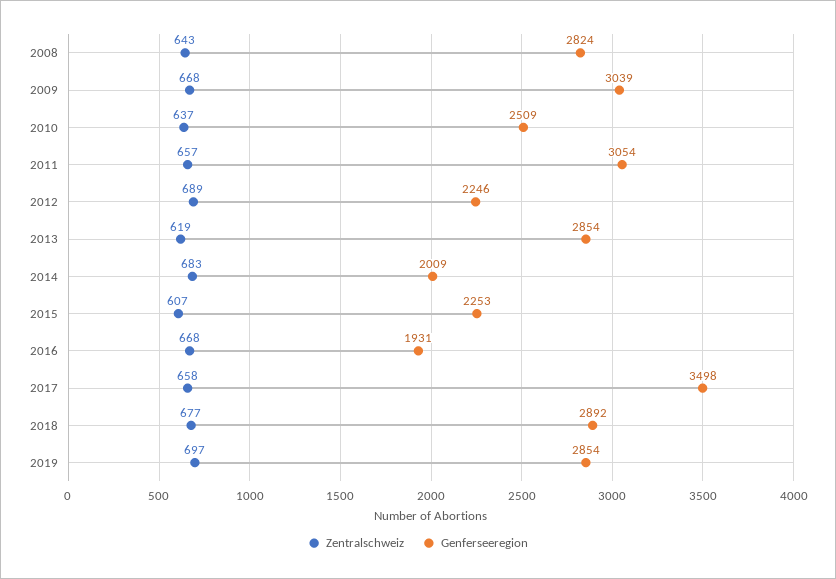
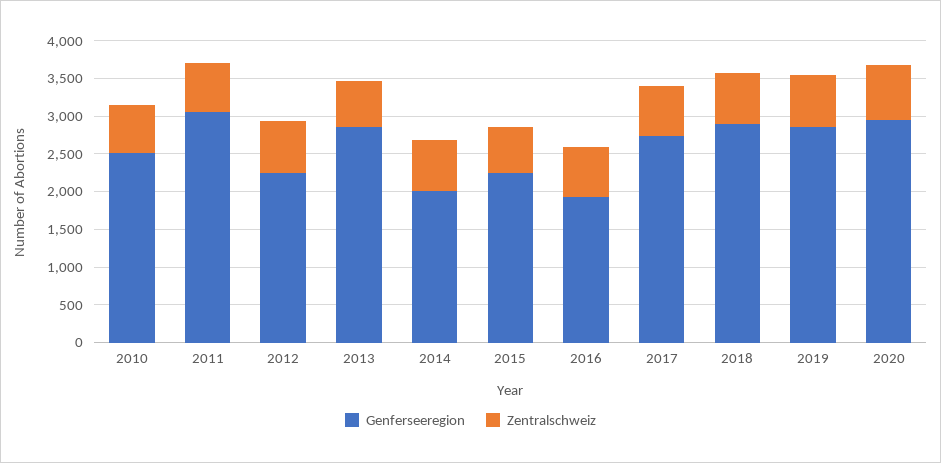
Zentralschweiz, 2008: 643 -> none
Genferseeregion, 2008: 2824 -> none
Zentralschweiz, 2009: 668 -> none
Genferseeregion, 2009: 3039 -> none
Genferseeregion, 2017: 3498 -> 2750
Genferseeregion, 2020: none -> 3000
Zentralschweiz, 2020: none -> 750

